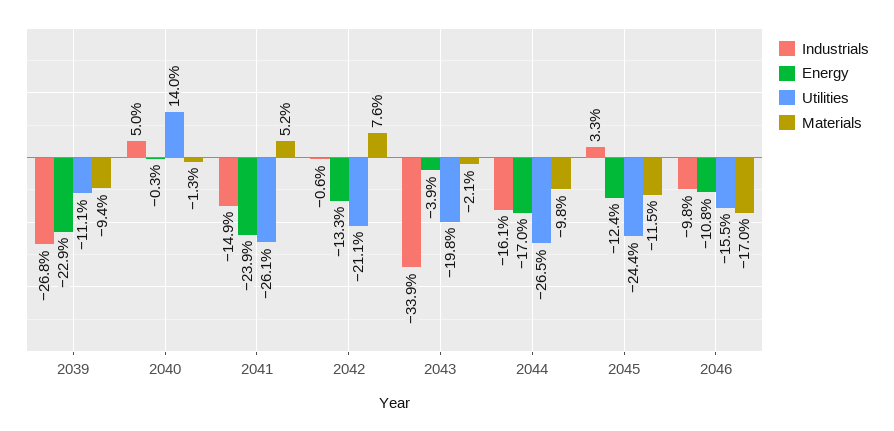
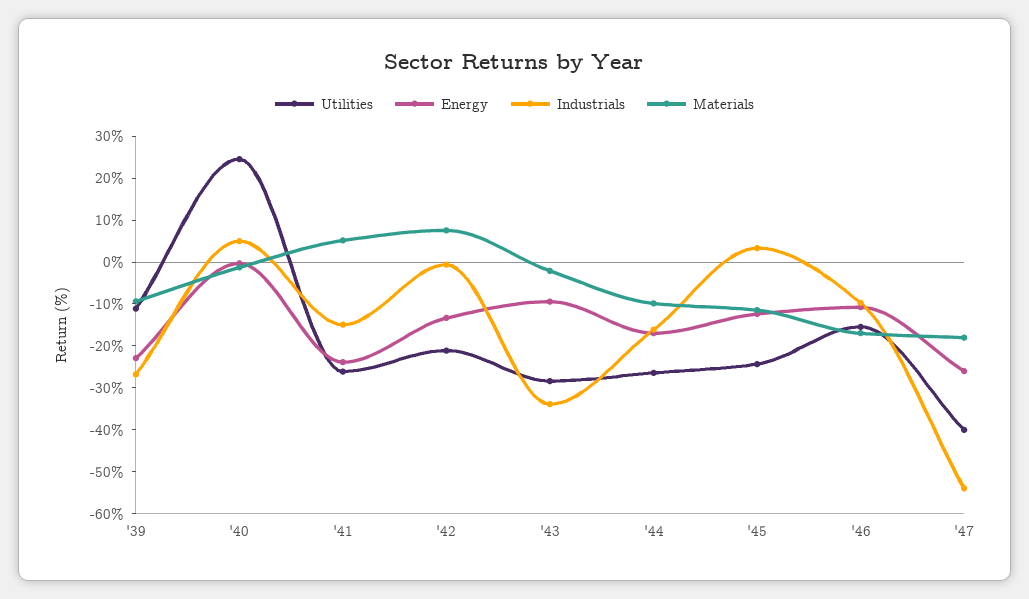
Utilities, 2040: 14 -> 24
Energy, 2043: -3.9 -> -10
Utilities, 2043: -19.8 -> -28
Utilities, '47: none -> -40
Energy, '47: none -> -26
Industrials, '47: none -> -54
Materials, '47: none -> -18

